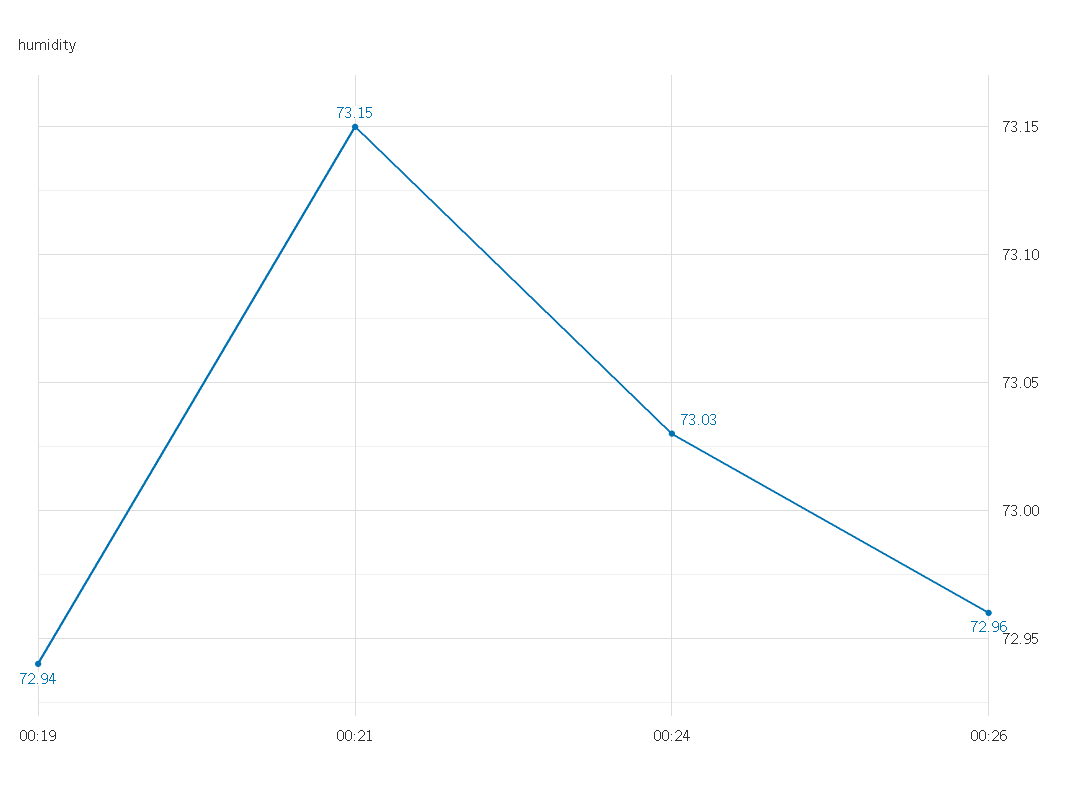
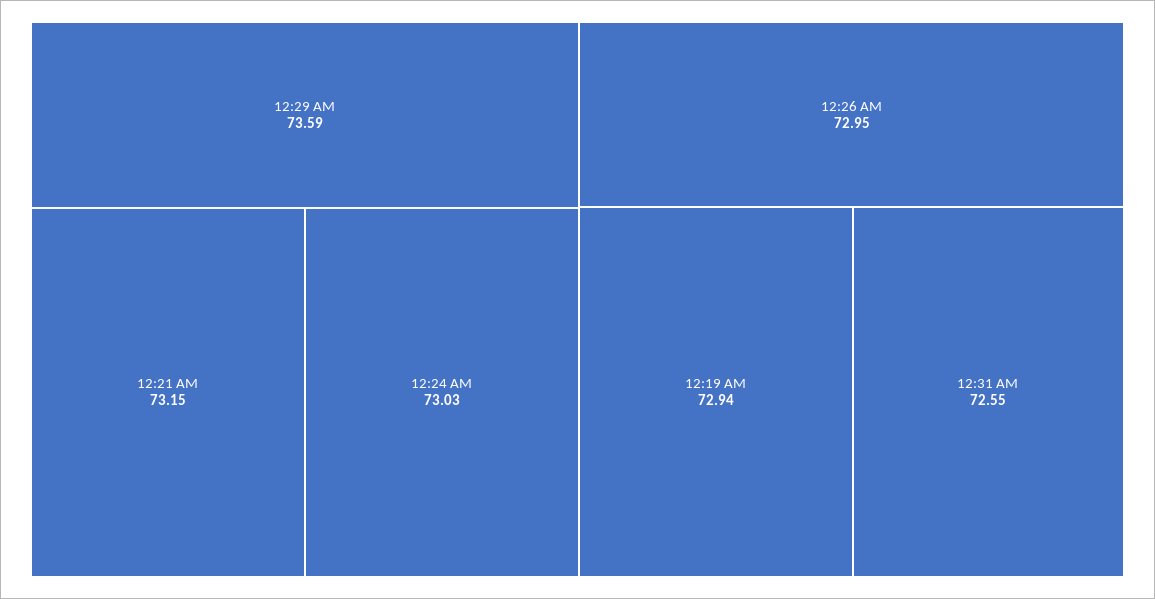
00:26: 72.96 -> 72.95
12:29 AM: none -> 73.59
12:31 AM: none -> 72.55

